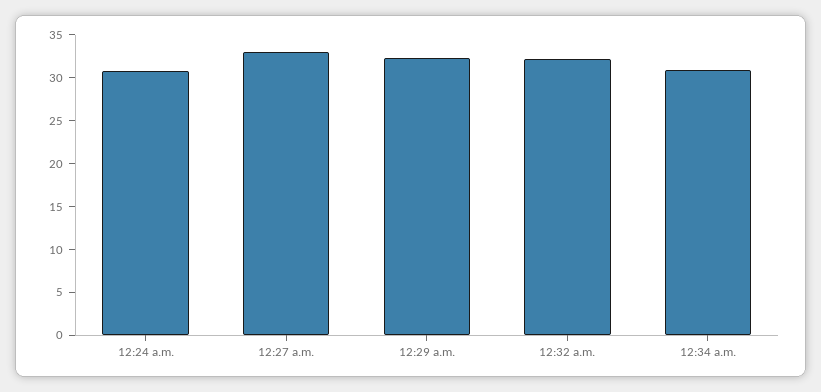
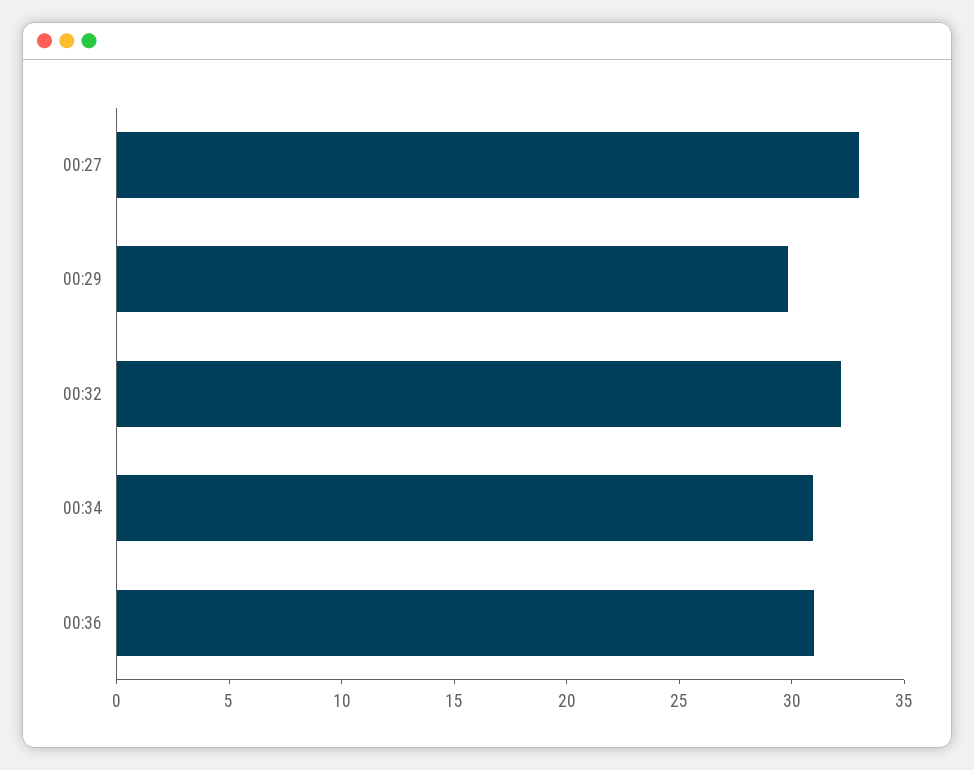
12:24 a.m.: 31 -> none
12:29 a.m.: 32 -> 30
00:36: none -> 31

